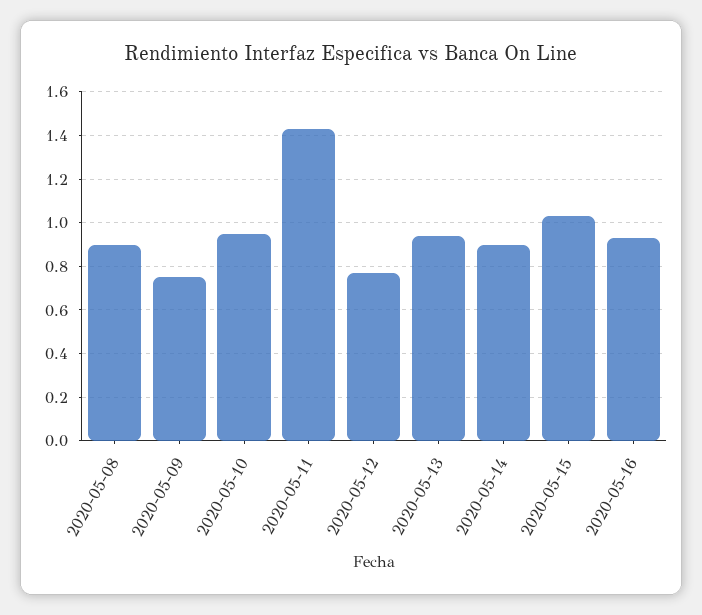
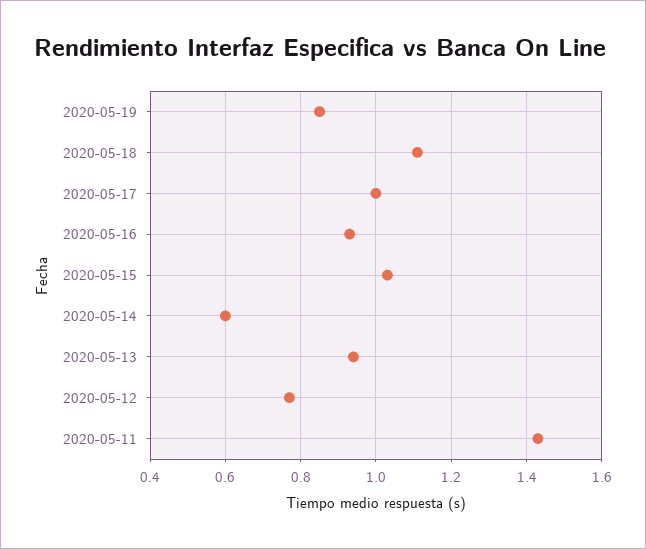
2020-05-08: 0.9 -> none
2020-05-09: 0.75 -> none
2020-05-10: 0.95 -> none
2020-05-14: 0.9 -> 0.6
2020-05-19: none -> 0.85
2020-05-18: none -> 1.1
2020-05-17: none -> 1

